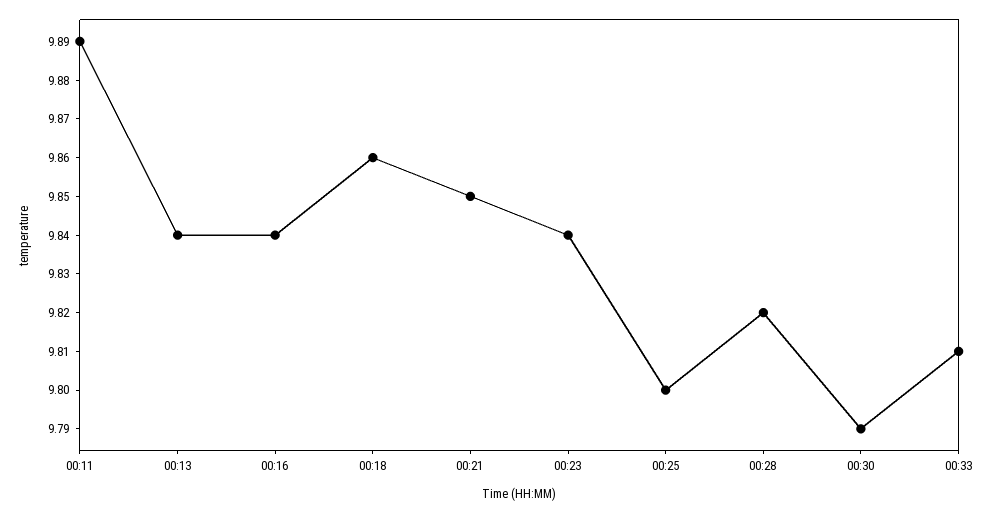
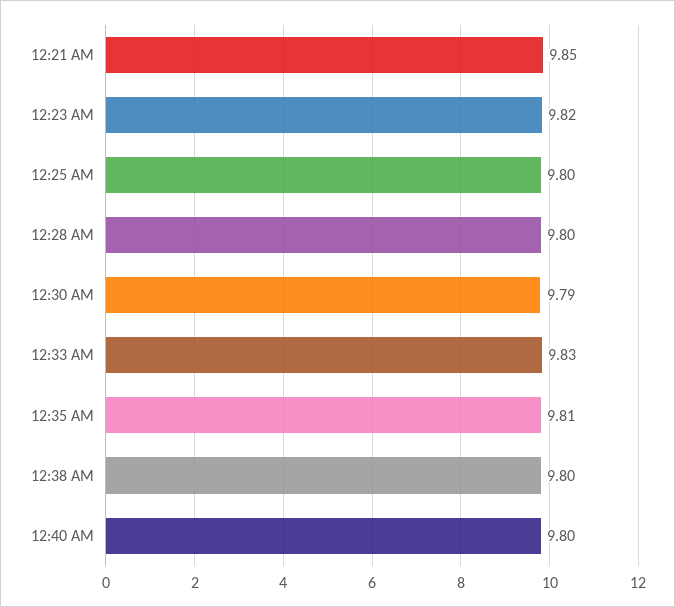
00:11: 9.89 -> none
00:13: 9.84 -> none
00:16: 9.84 -> none
00:18: 9.86 -> none
00:23: 9.84 -> 9.82
00:28: 9.82 -> 9.8
00:33: 9.81 -> 9.83
12:35 AM: none -> 9.81
12:38 AM: none -> 9.8
12:40 AM: none -> 9.8

